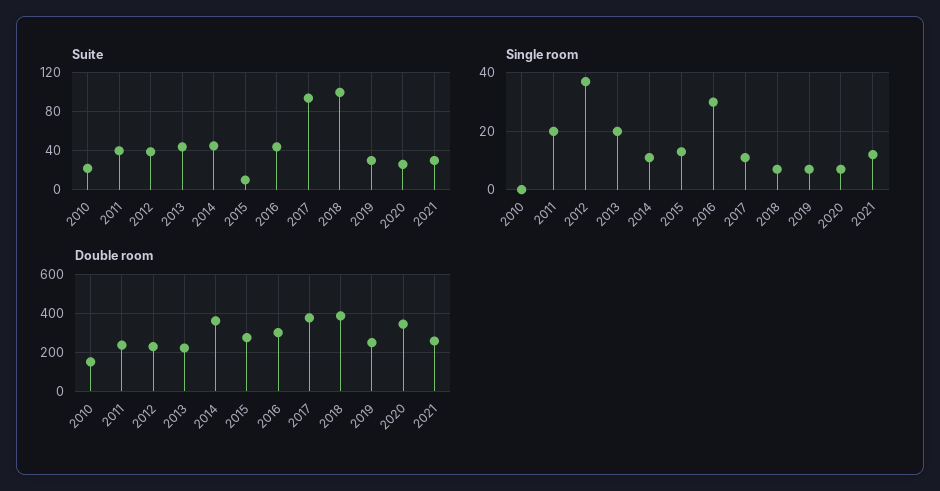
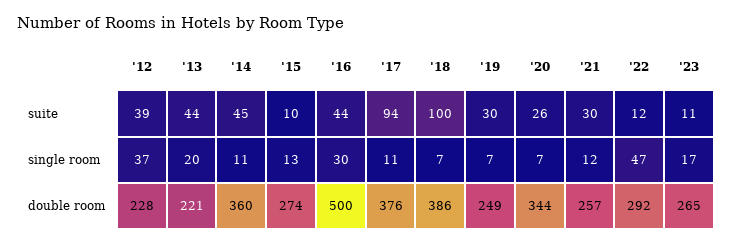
Suite, 2010: 20 -> none
Suite, 2011: 40 -> none
Single room, 2010: 0 -> none
Single room, 2011: 20 -> none
Double room, 2010: 150 -> none
Double room, 2011: 250 -> none
Double room, 2016: 300 -> 500
Suite, '22: none -> 12
Suite, '23: none -> 11
Single room, '22: none -> 47
Single room, '23: none -> 17
Double room, '22: none -> 292
Double room, '23: none -> 265

